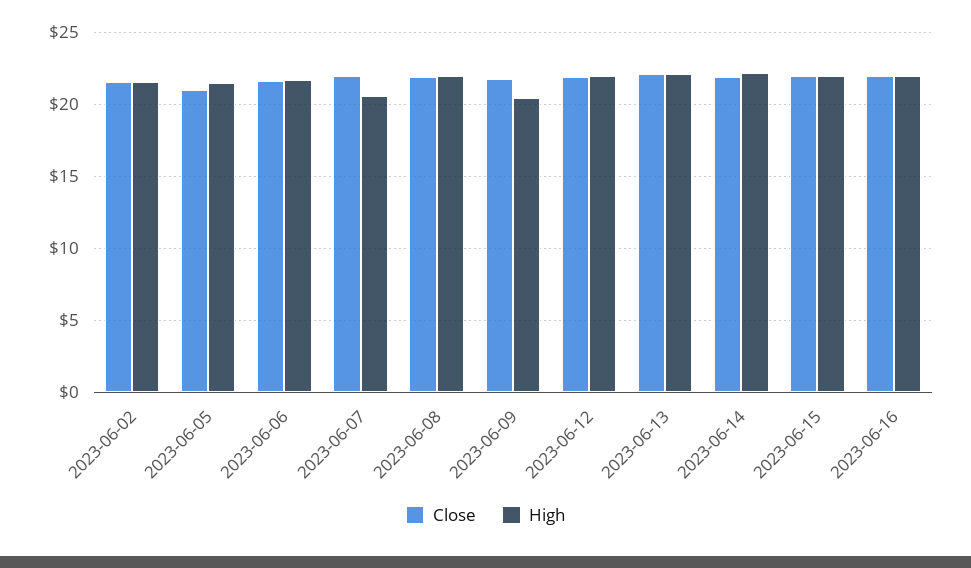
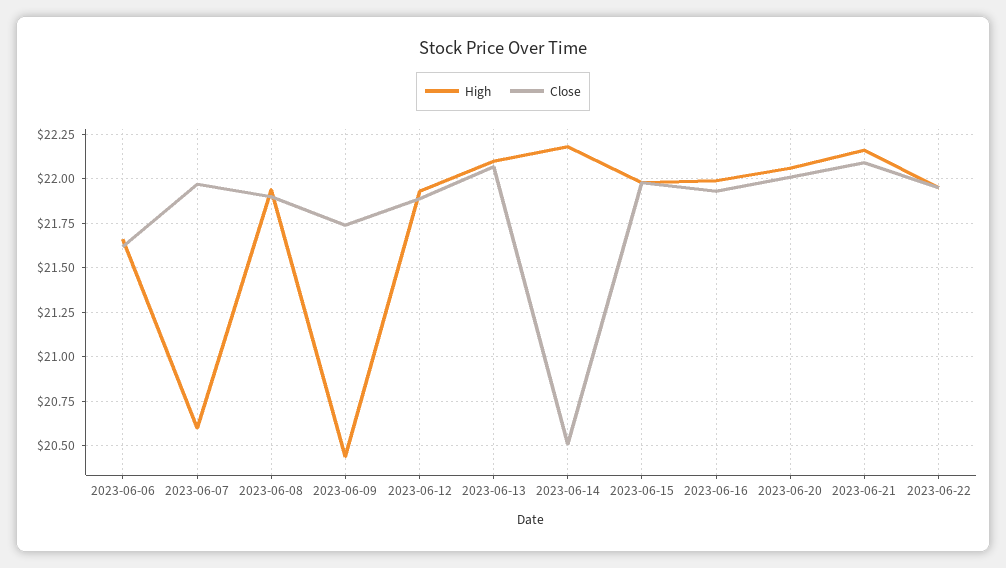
Close, 2023-06-02: 21.5 -> none
High, 2023-06-02: 21.5 -> none
Close, 2023-06-05: 21 -> none
High, 2023-06-05: 21.5 -> none
Close, 2023-06-14: 22 -> 20.5
High, 2023-06-20: none -> 22.05
Close, 2023-06-20: none -> 22
High, 2023-06-21: none -> 22.15
Close, 2023-06-21: none -> 22.1
High, 2023-06-22: none -> 21.95
Close, 2023-06-22: none -> 21.95

